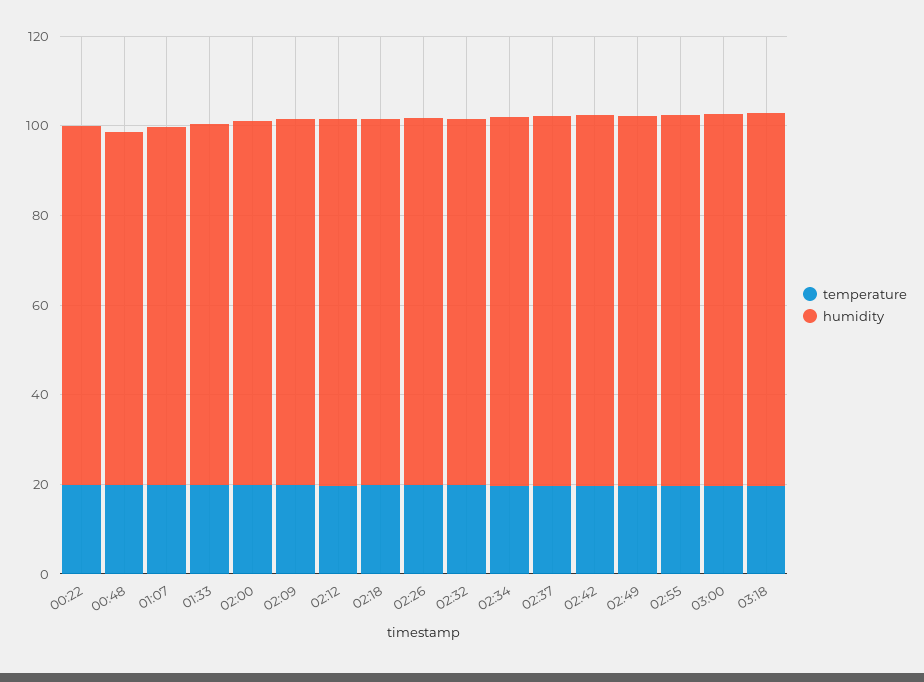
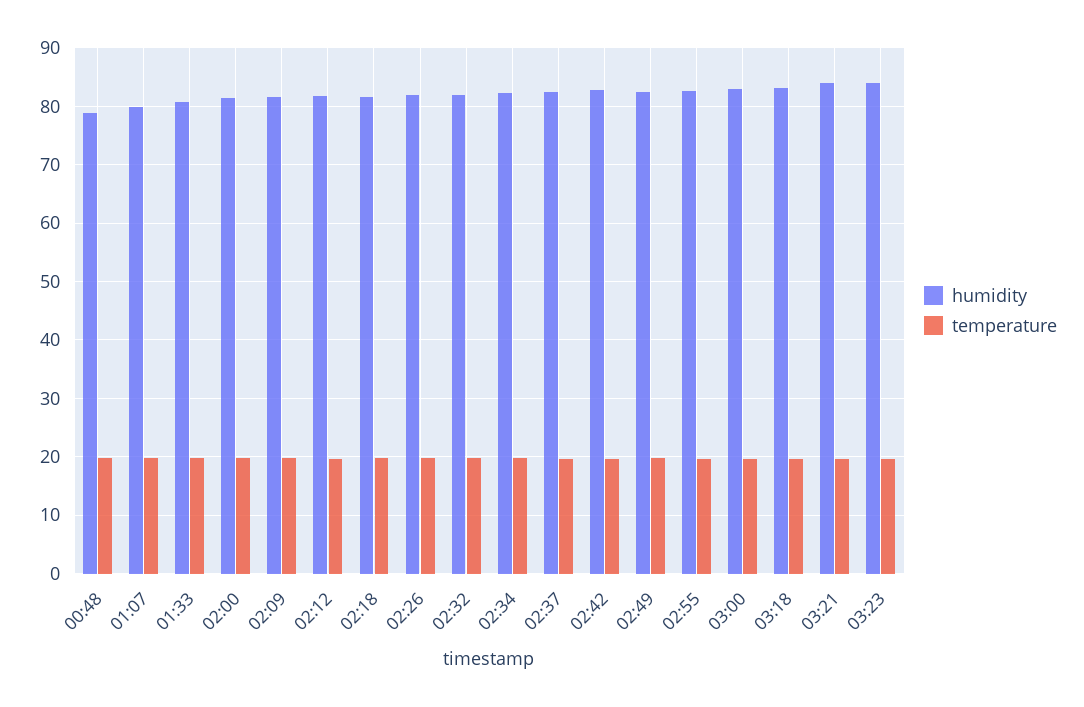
temperature, 00:22: 20 -> none
humidity, 00:22: 80 -> none
humidity, 03:21: none -> 84
temperature, 03:21: none -> 20
humidity, 03:23: none -> 84
temperature, 03:23: none -> 20

